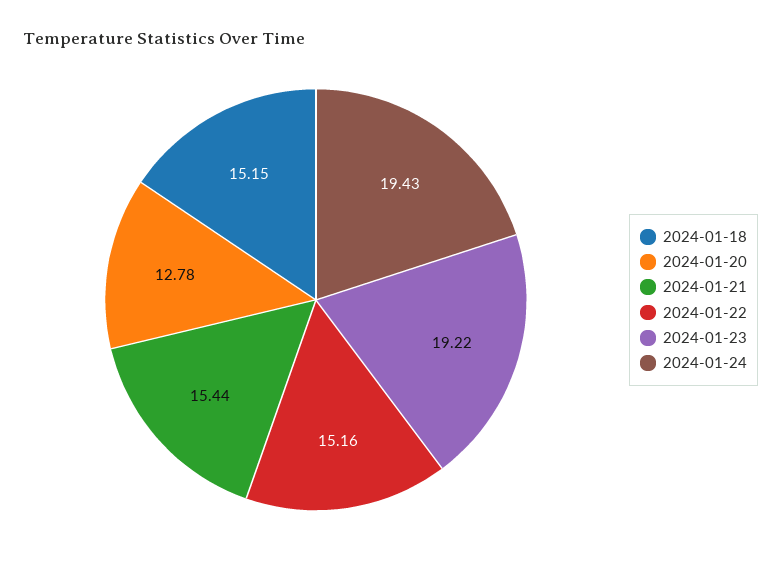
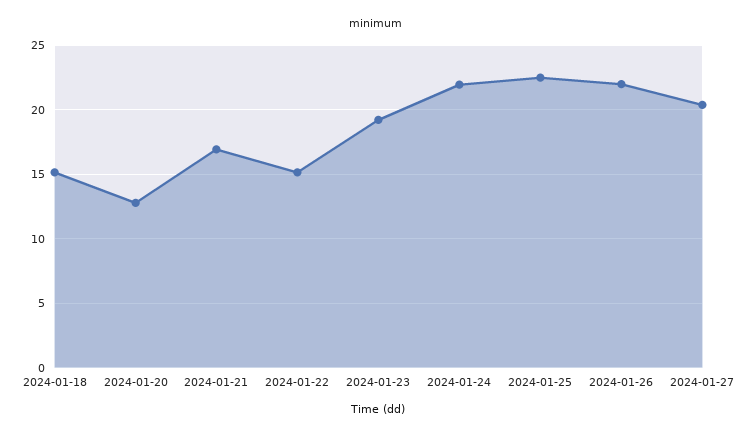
2024-01-21: 15.44 -> 17
2024-01-24: 19.43 -> 22
2024-01-25: none -> 22.5
2024-01-26: none -> 22
2024-01-27: none -> 20.5

